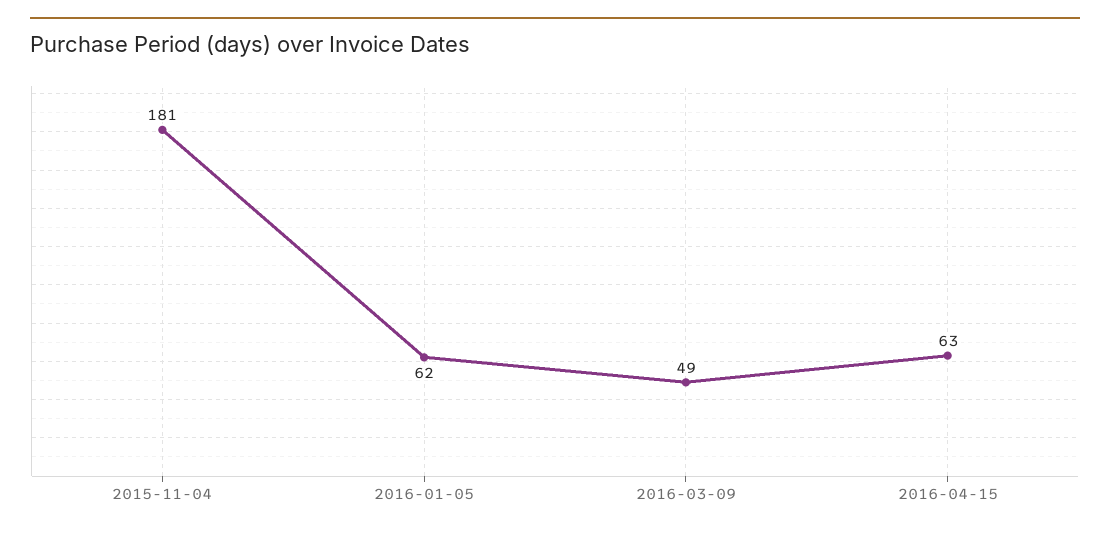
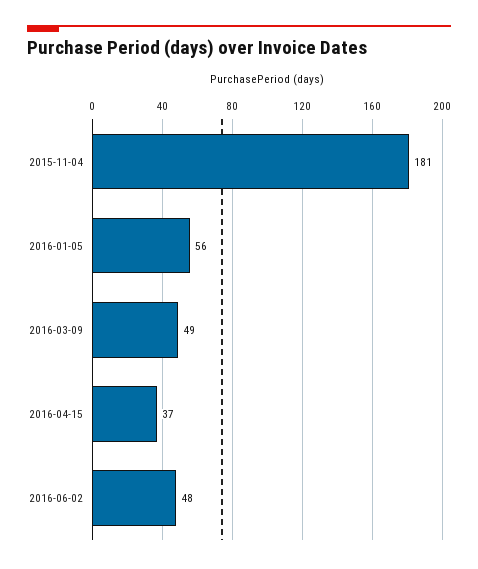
2016-01-05: 62 -> 56
2016-04-15: 63 -> 37
2016-06-02: none -> 48

